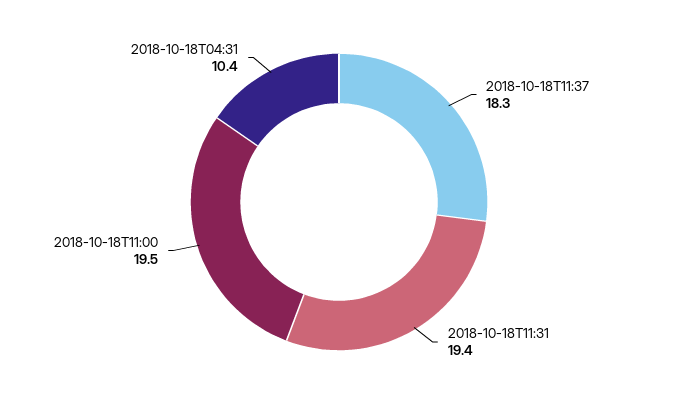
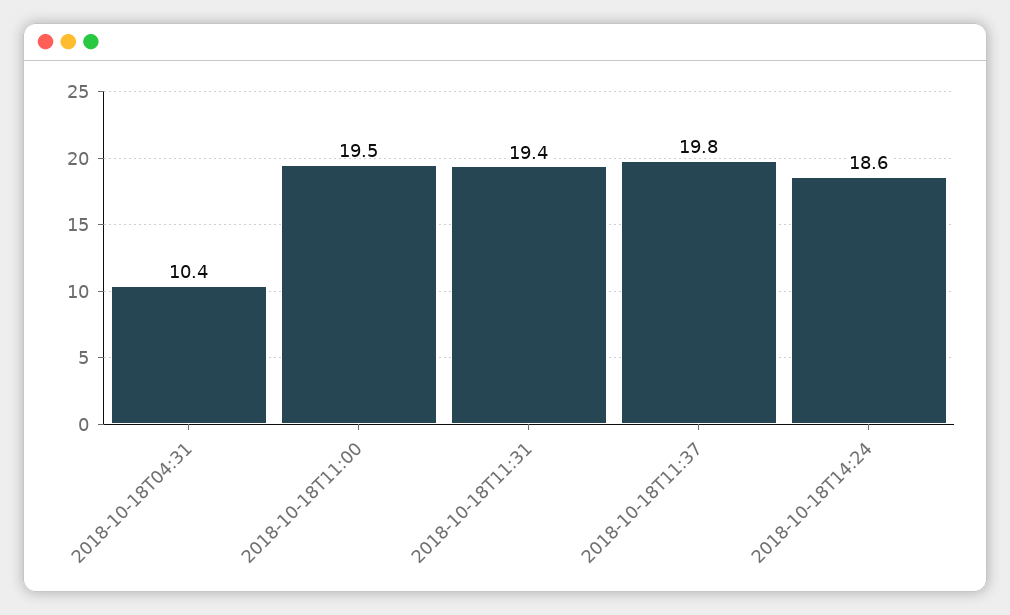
2018-10-18T11:37: 18.3 -> 19.8
2018-10-18T14:24: none -> 18.6

